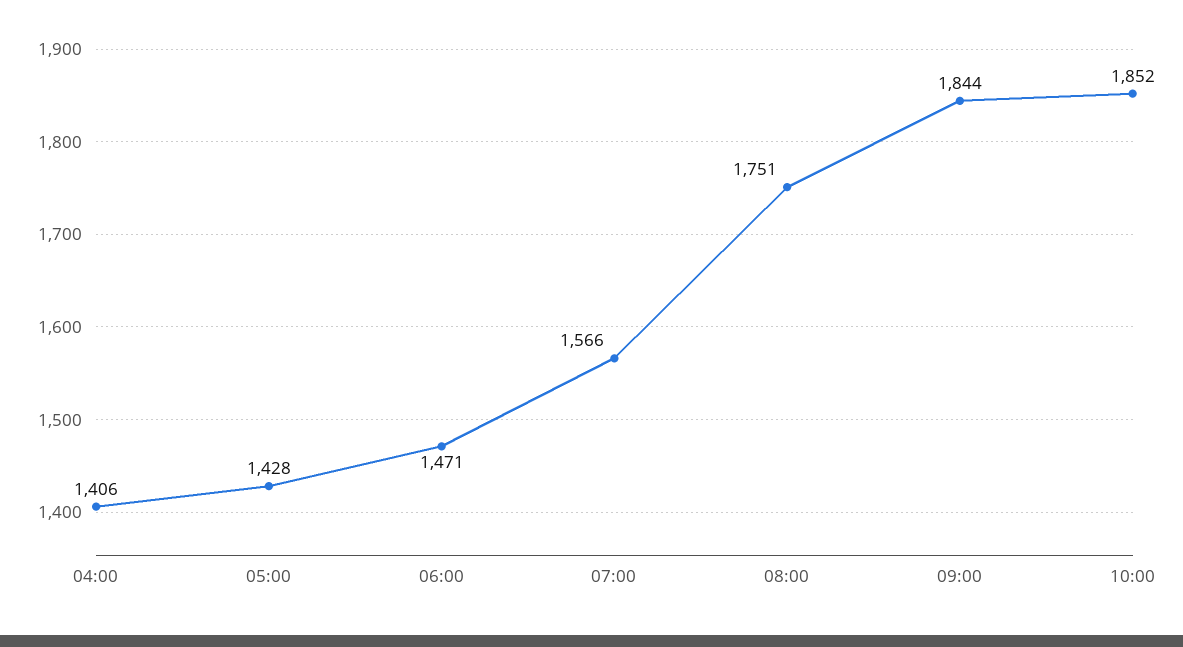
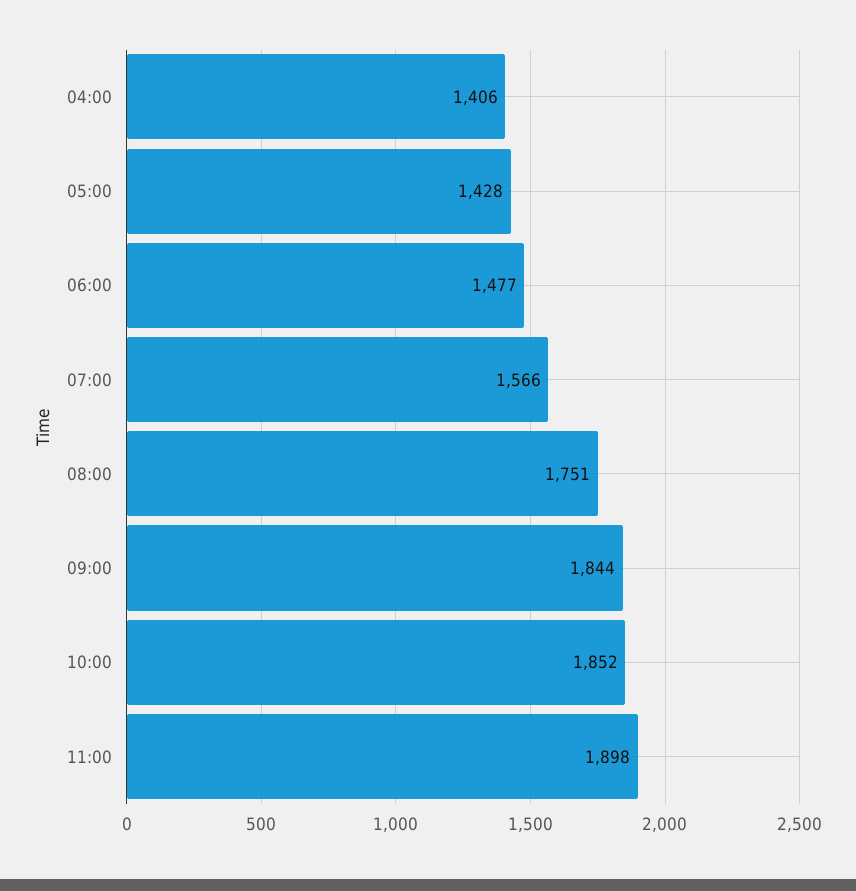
06:00: 1471 -> 1477
11:00: none -> 1898

